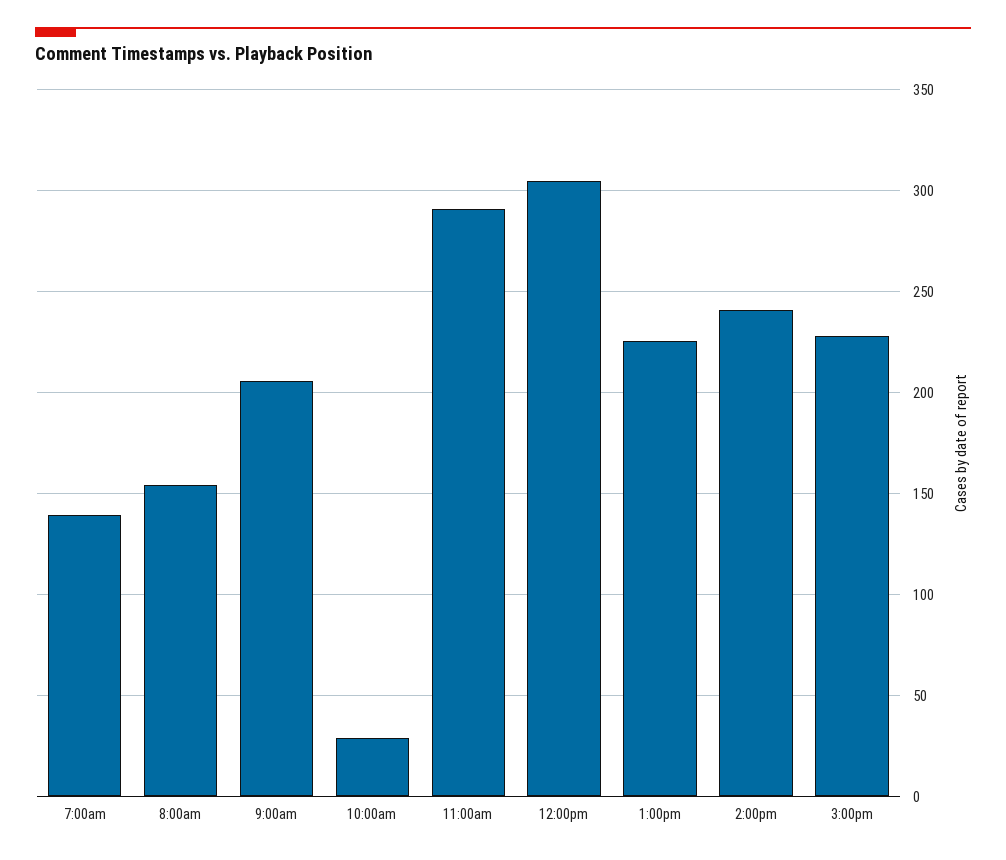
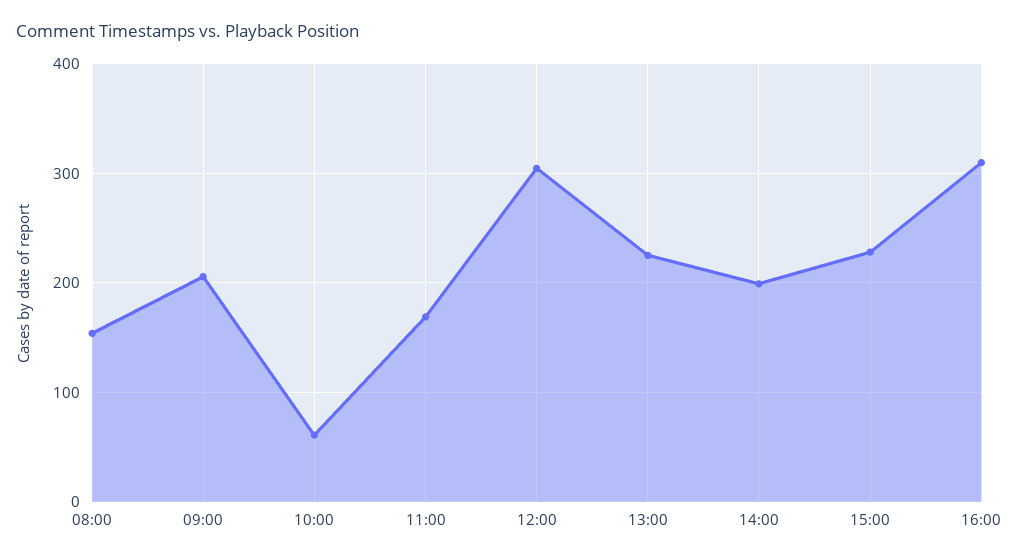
7:00am: 140 -> none
10:00am: 30 -> 60
11:00am: 290 -> 170
2:00pm: 240 -> 200
16:00: none -> 310

